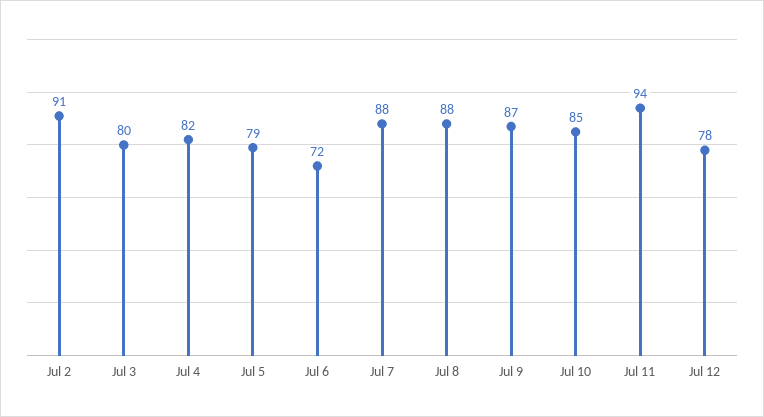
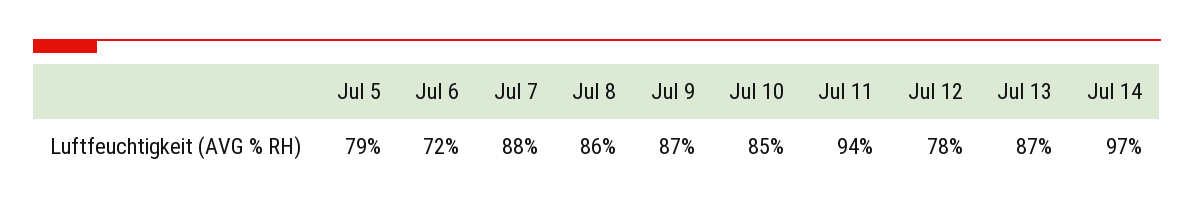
Jul 2: 91 -> none
Jul 3: 80 -> none
Jul 4: 82 -> none
Jul 8: 88 -> 86
Jul 13: none -> 87
Jul 14: none -> 97

